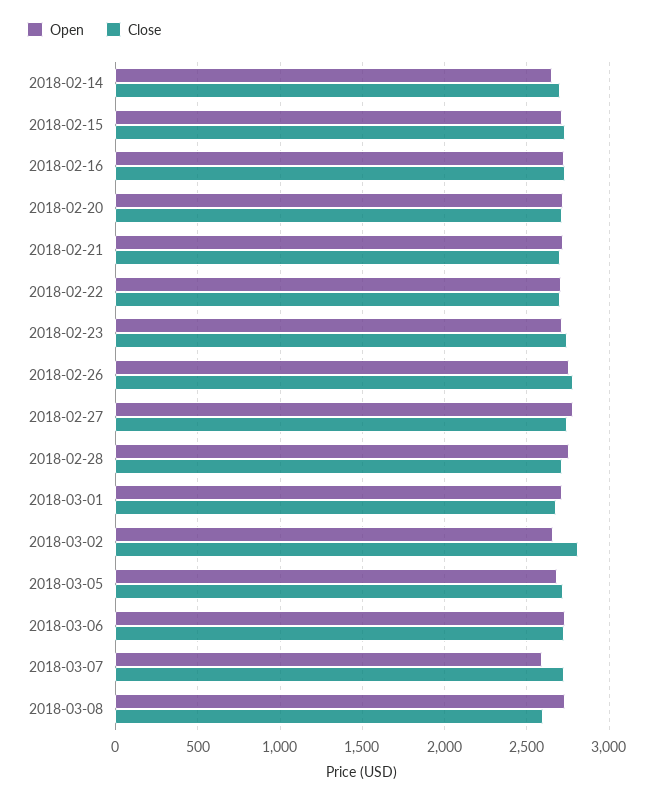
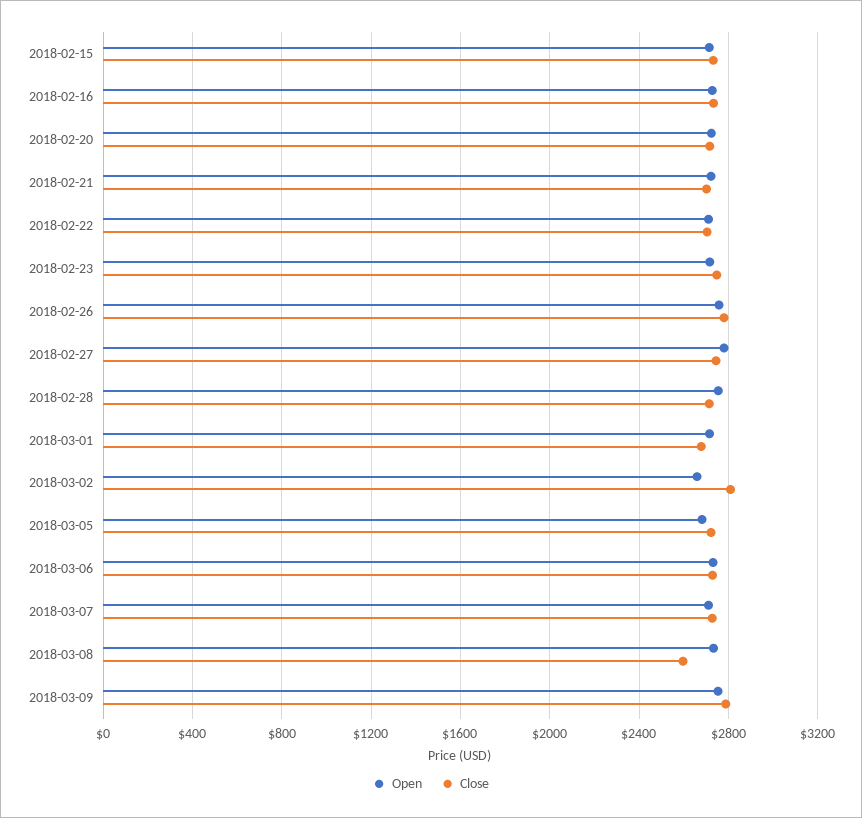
Open, 2018-02-14: 2650 -> none
Close, 2018-02-14: 2700 -> none
Open, 2018-03-07: 2600 -> 2700
Open, 2018-03-09: none -> 2750
Close, 2018-03-09: none -> 2800

